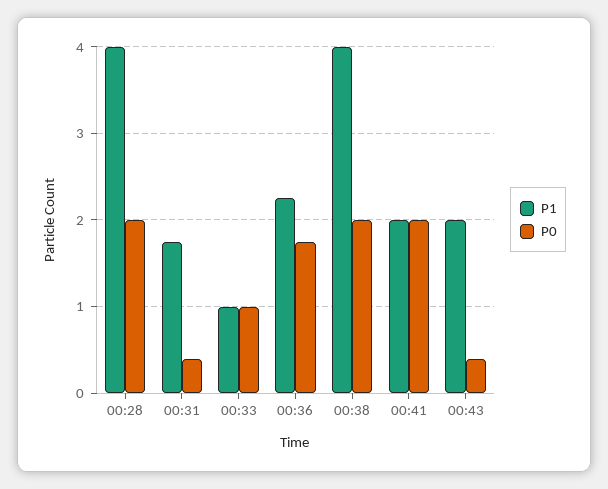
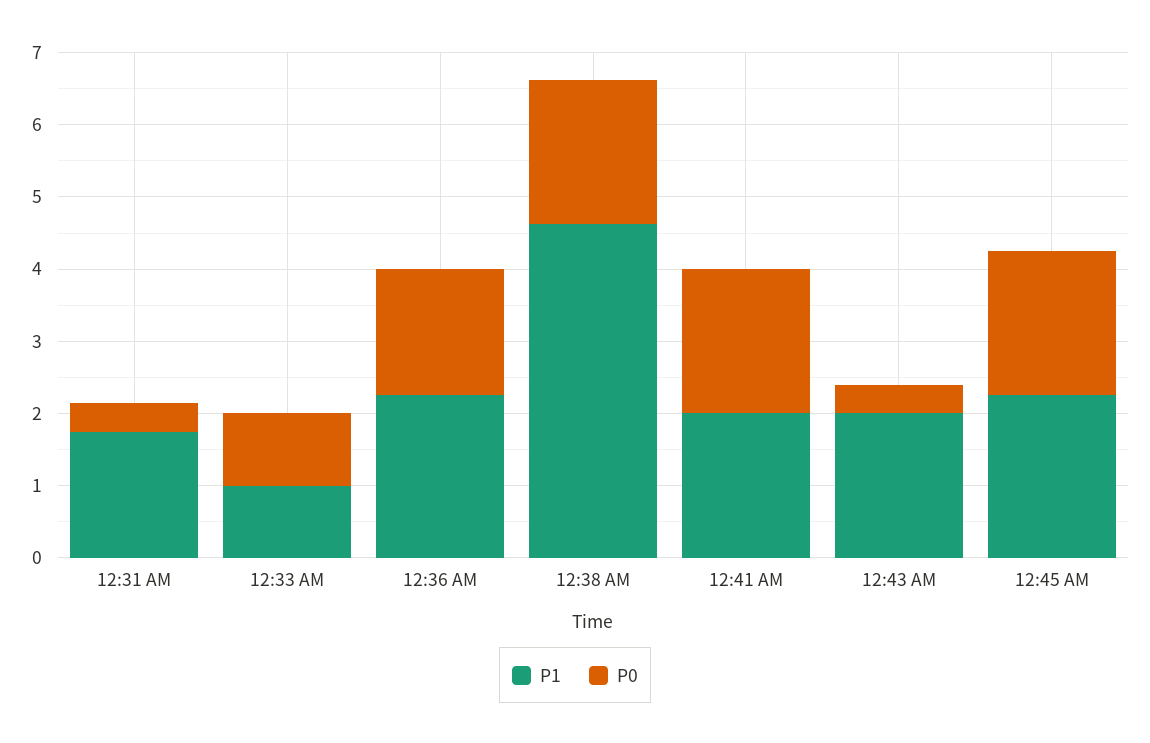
P1, 00:28: 4 -> none
P0, 00:28: 2 -> none
P1, 00:38: 4 -> 4.6
P1, 12:45 AM: none -> 2.2
P0, 12:45 AM: none -> 2

